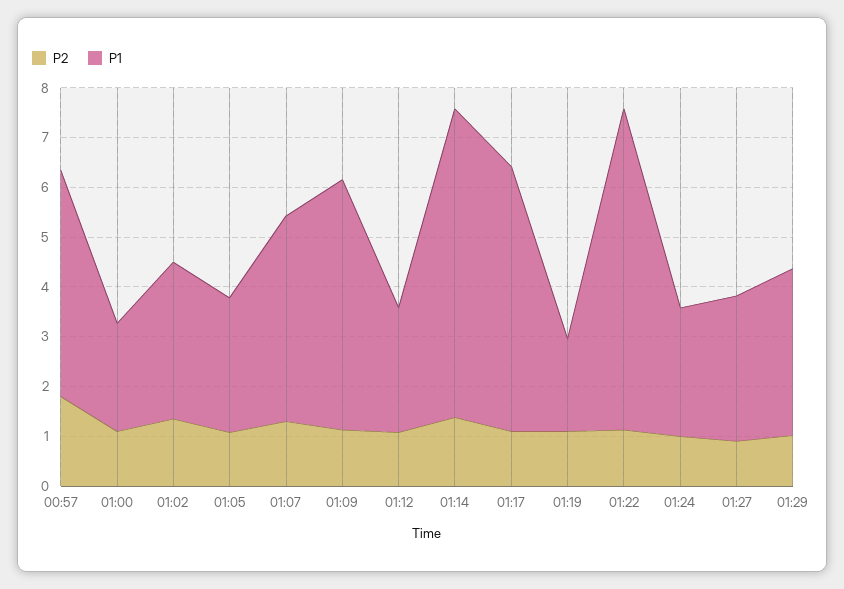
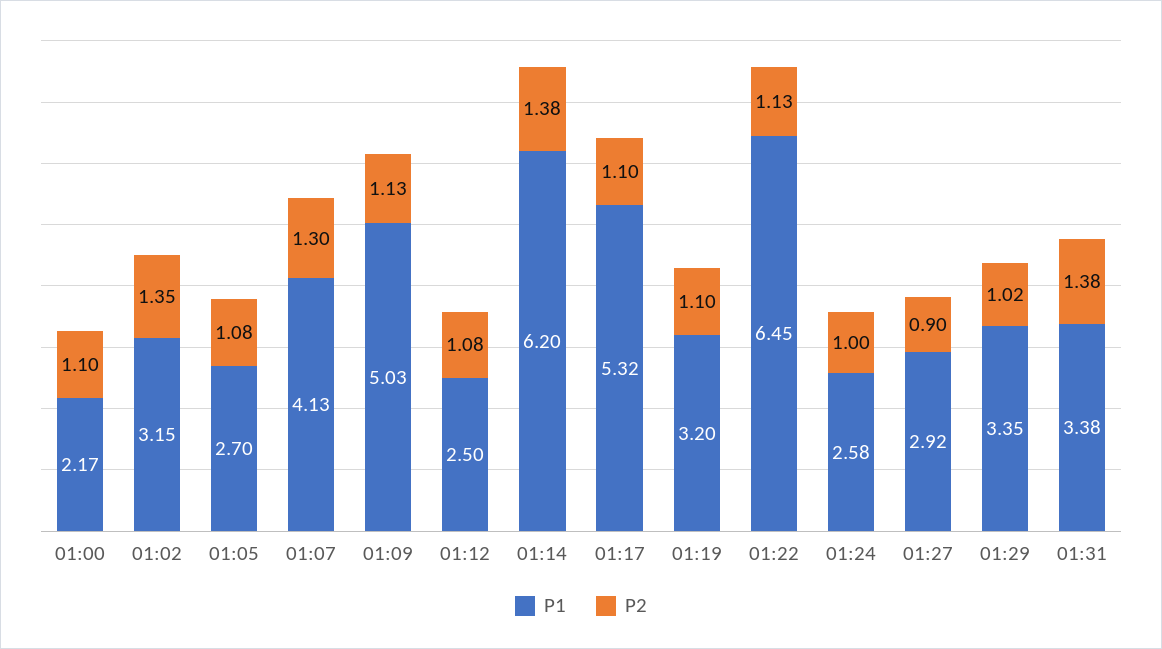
P2, 00:57: 1.8 -> none
P1, 00:57: 4.6 -> none
P1, 01:19: 1.8 -> 3.2
P1, 01:31: none -> 3.38
P2, 01:31: none -> 1.38

